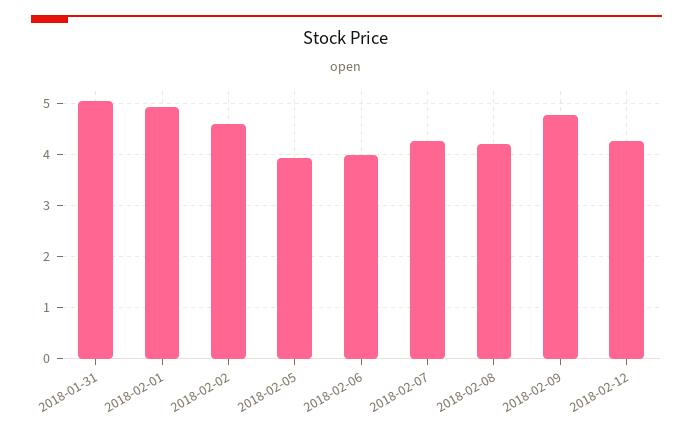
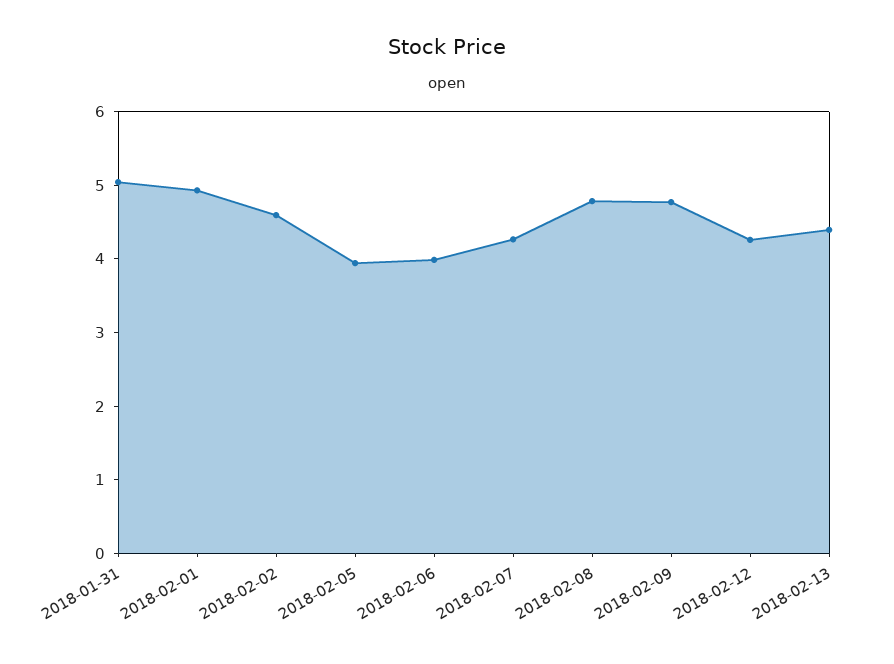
2018-02-08: 4.2 -> 4.8
2018-02-13: none -> 4.4

